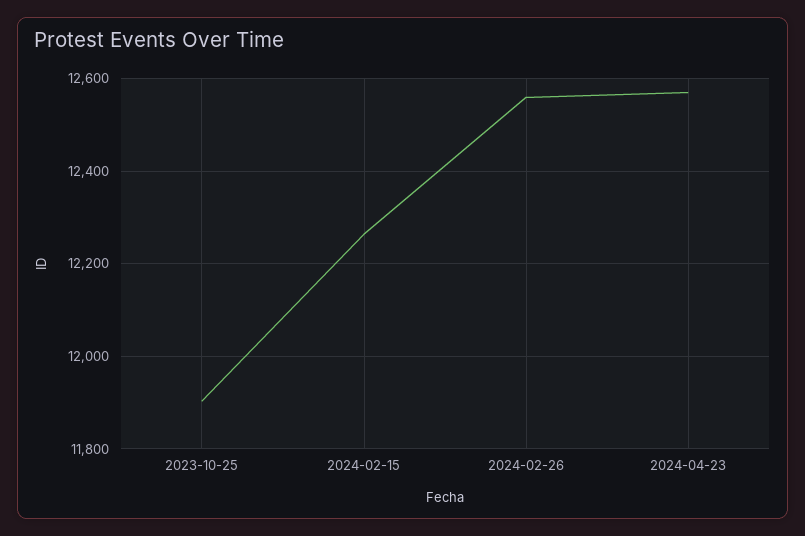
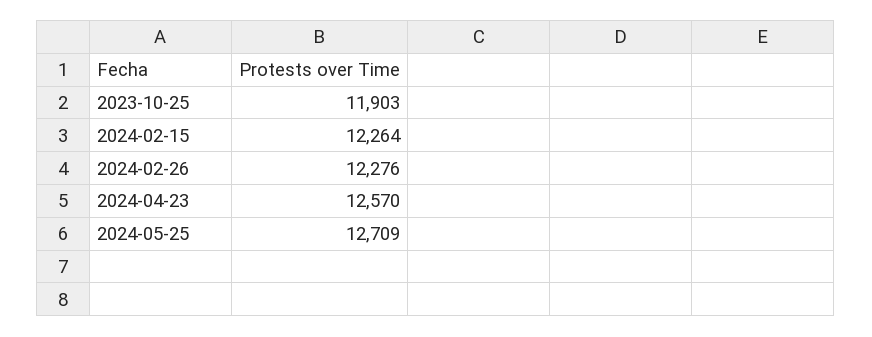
2024-02-26: 12560 -> 12276
2024-05-25: none -> 12709

